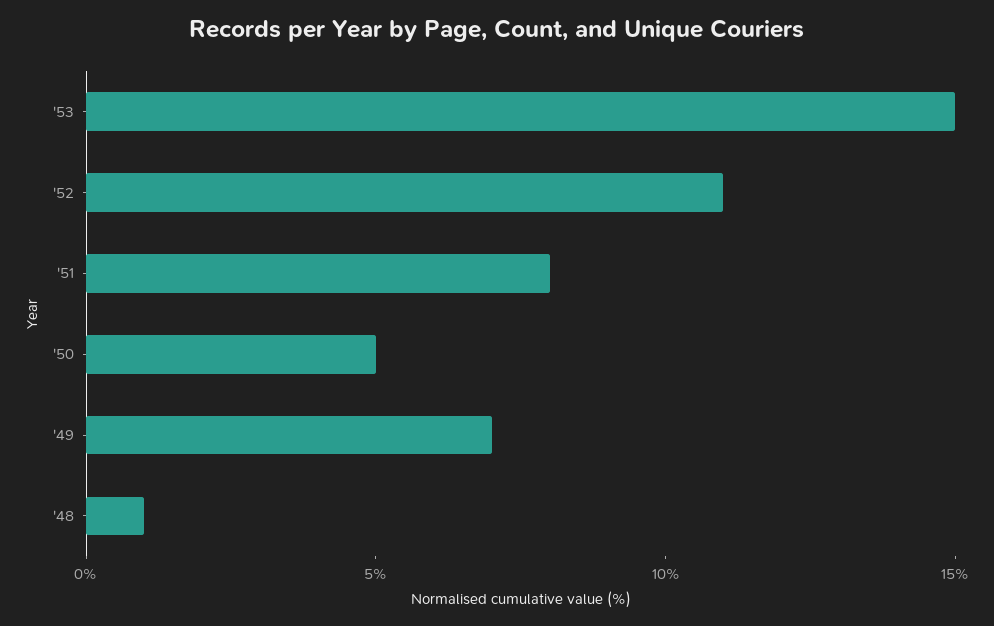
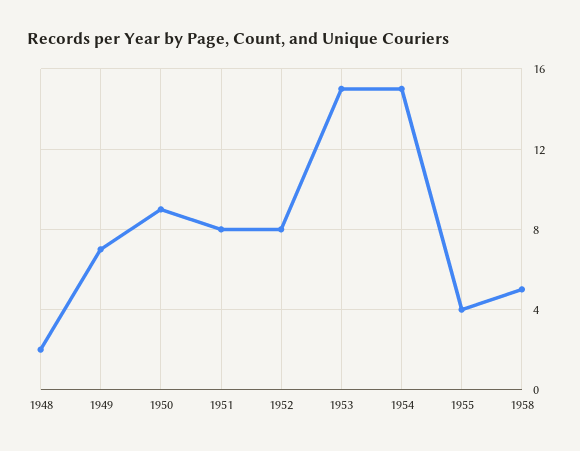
'52: 11 -> 8
'50: 5 -> 9
'48: 1 -> 2
1954: none -> 15
1955: none -> 4
1958: none -> 5

